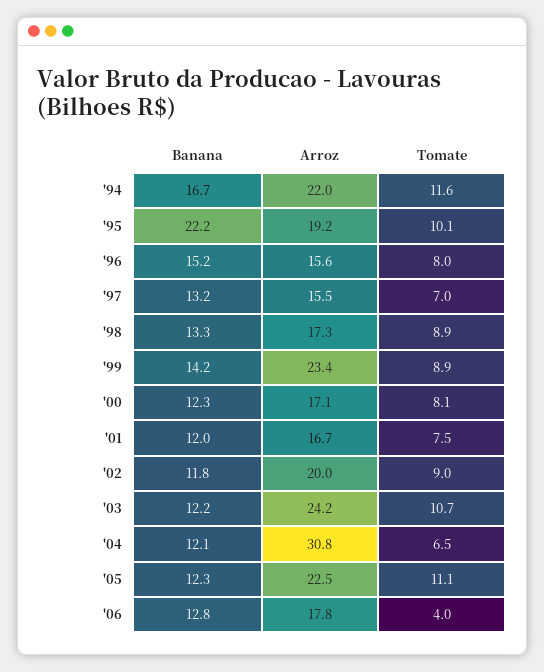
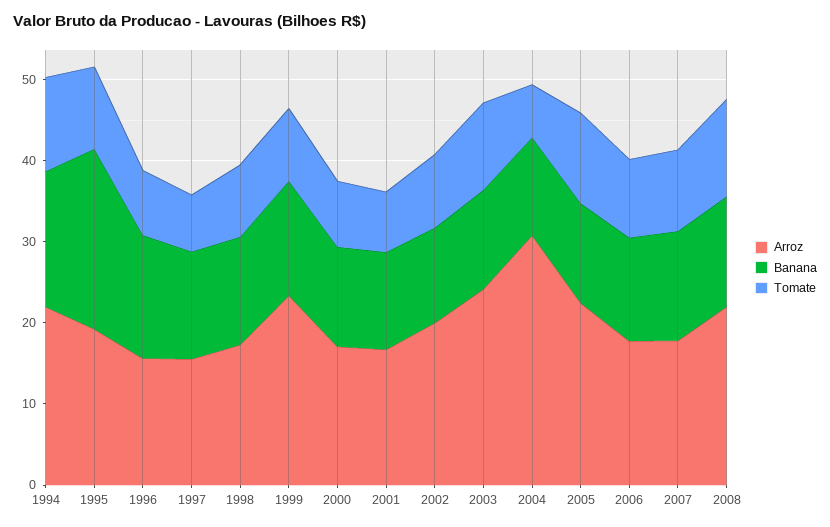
Tomate, '06: 4 -> 10
Arroz, 2007: none -> 18
Banana, 2007: none -> 14
Tomate, 2007: none -> 10
Arroz, 2008: none -> 22
Banana, 2008: none -> 14
Tomate, 2008: none -> 12

